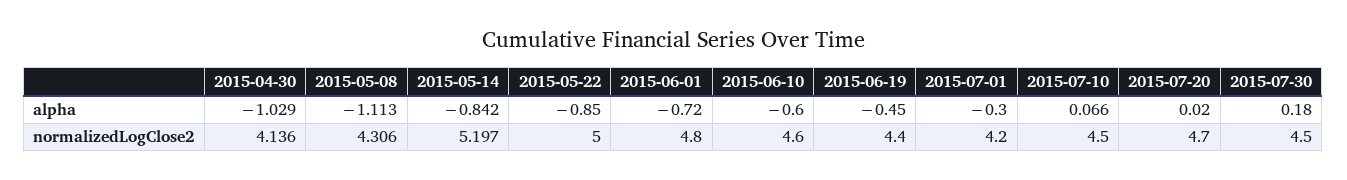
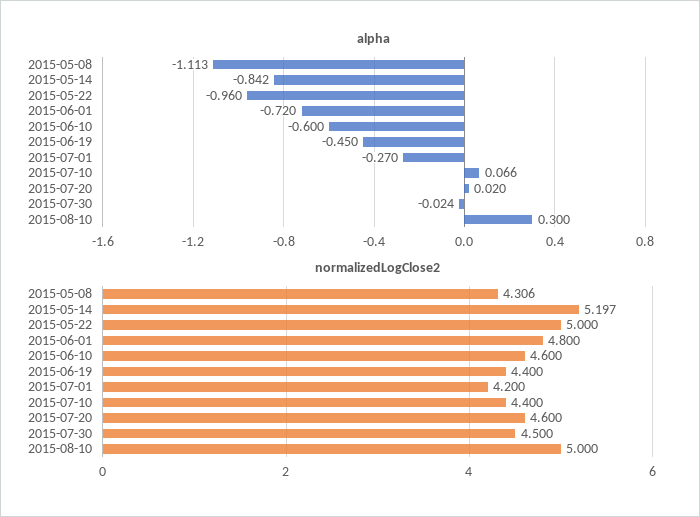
alpha, 2015-04-30: -1.029 -> none
alpha, 2015-05-22: -0.85 -> -0.96
alpha, 2015-07-01: -0.3 -> -0.27
alpha, 2015-07-30: 0.18 -> -0.024
normalizedLogClose2, 2015-04-30: 4.136 -> none
normalizedLogClose2, 2015-07-10: 4.5 -> 4.4
normalizedLogClose2, 2015-07-20: 4.7 -> 4.6
alpha, 2015-08-10: none -> 0.3
normalizedLogClose2, 2015-08-10: none -> 5

